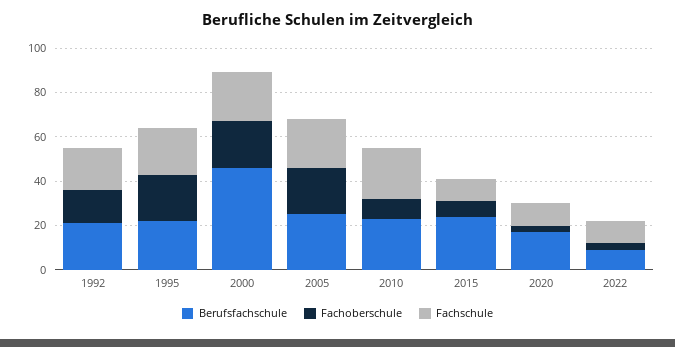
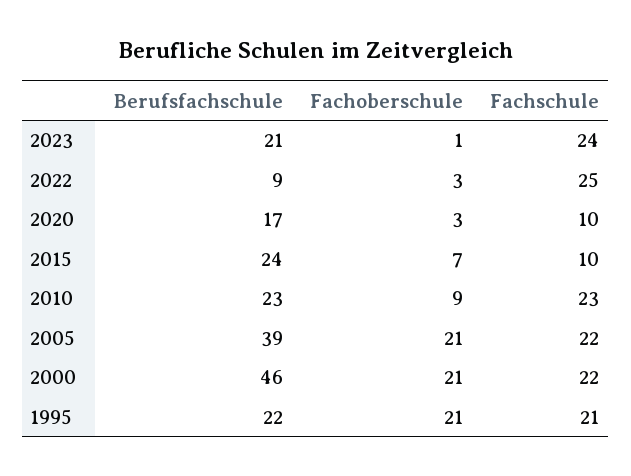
Berufsfachschule, 1992: 20 -> none
Fachoberschule, 1992: 15 -> none
Fachschule, 1992: 20 -> none
Berufsfachschule, 2005: 25 -> 39
Fachschule, 2022: 10 -> 25
Berufsfachschule, 2023: none -> 21
Fachoberschule, 2023: none -> 1
Fachschule, 2023: none -> 24

